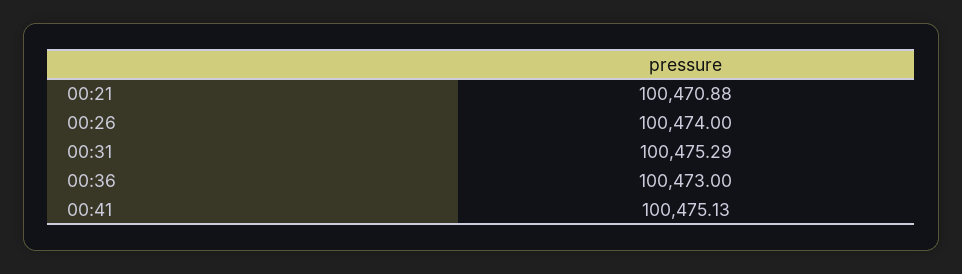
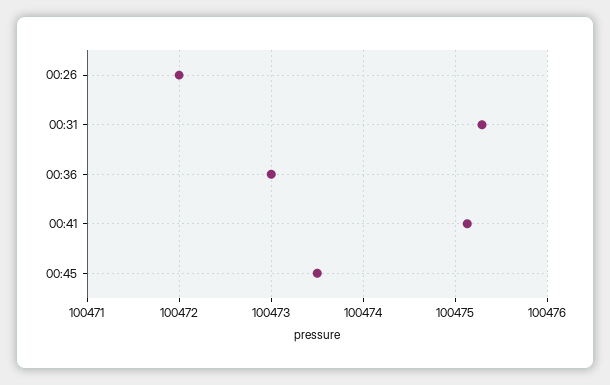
00:21: 100470.88 -> none
00:26: 100474 -> 100472
00:45: none -> 100473.5

